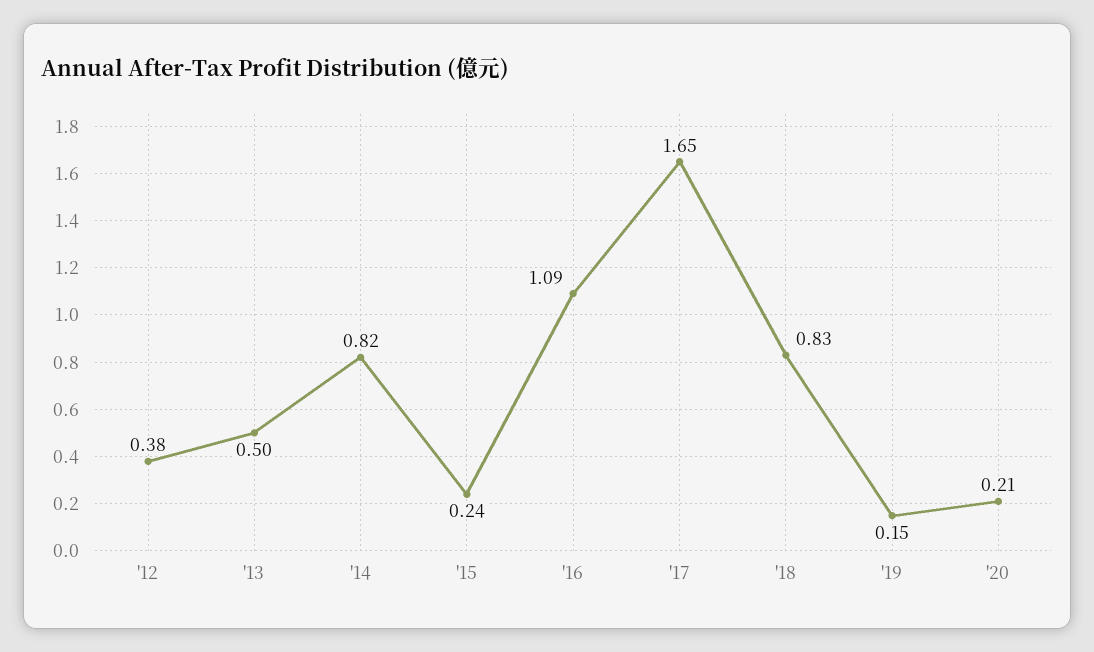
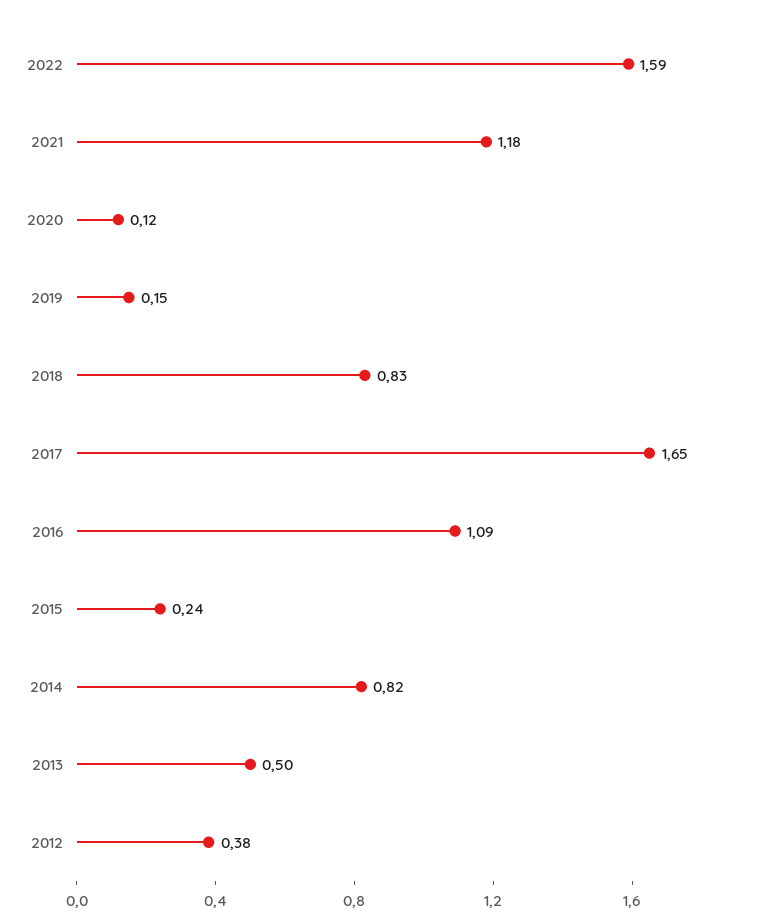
'20: 0.21 -> 0.12
2022: none -> 1.59
2021: none -> 1.18

